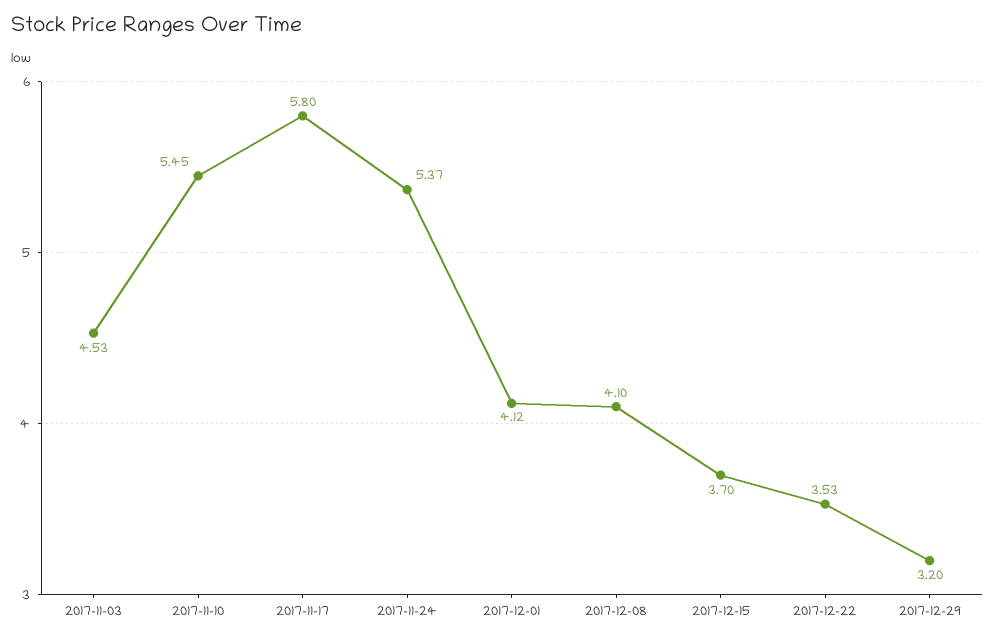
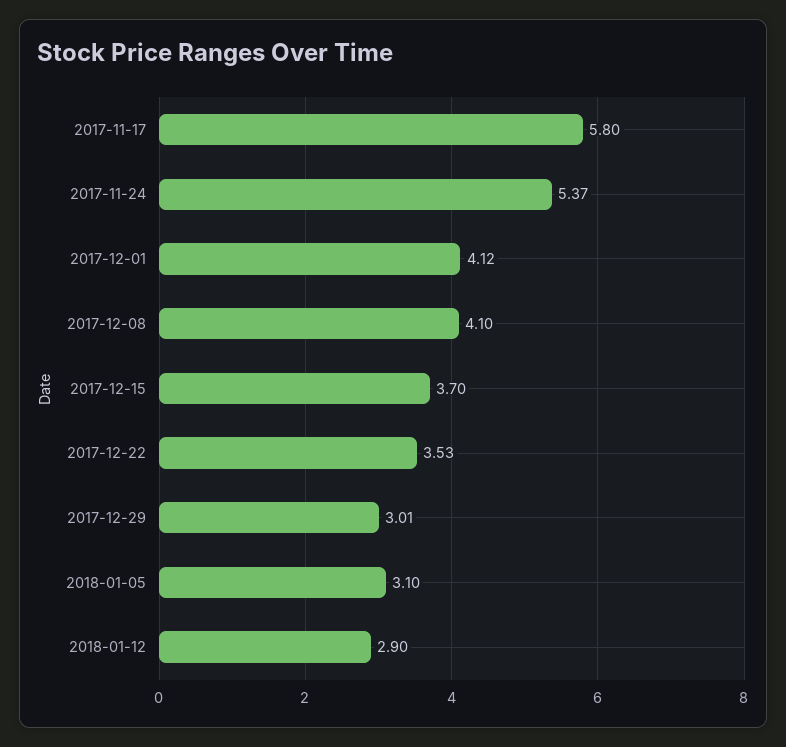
2017-11-03: 4.53 -> none
2017-11-10: 5.45 -> none
2017-12-29: 3.2 -> 3.01
2018-01-05: none -> 3.1
2018-01-12: none -> 2.9

